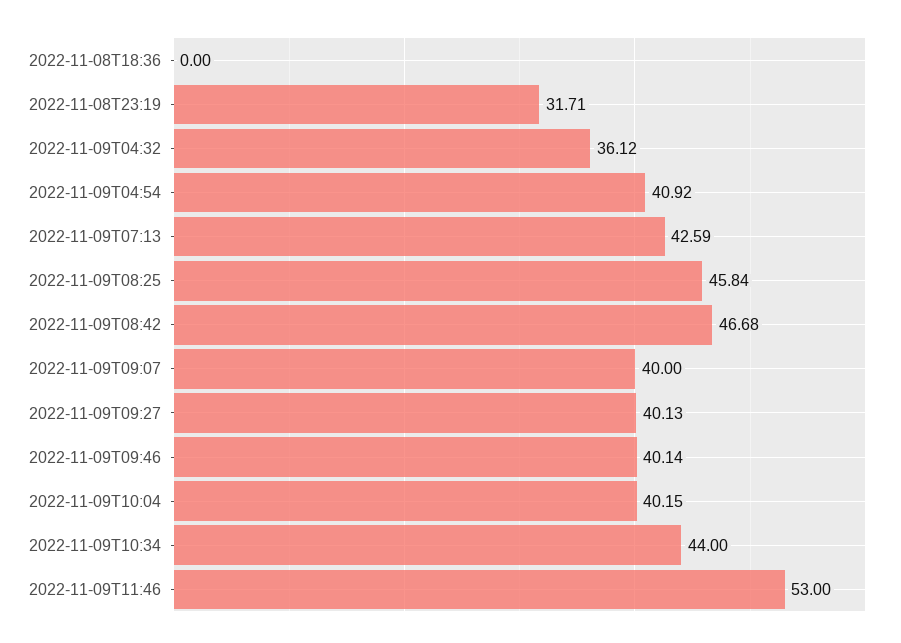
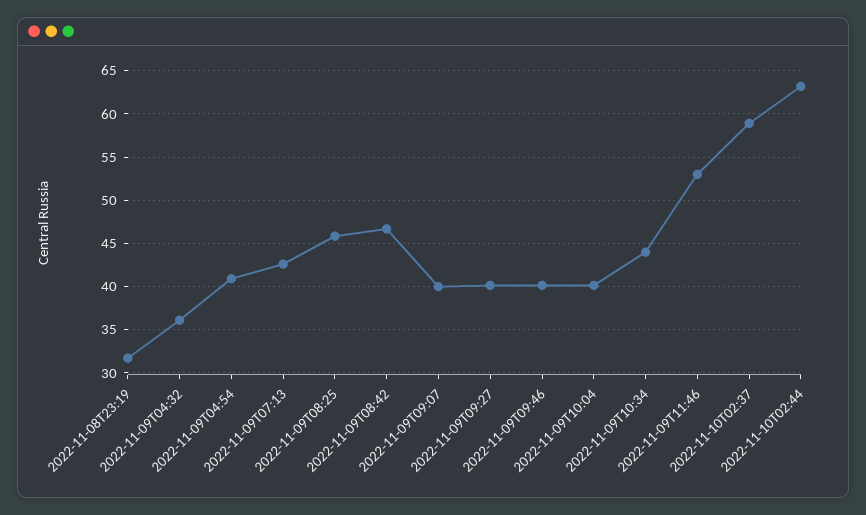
2022-11-08T18:36: 0 -> none
2022-11-10T02:37: none -> 59
2022-11-10T02:44: none -> 63

